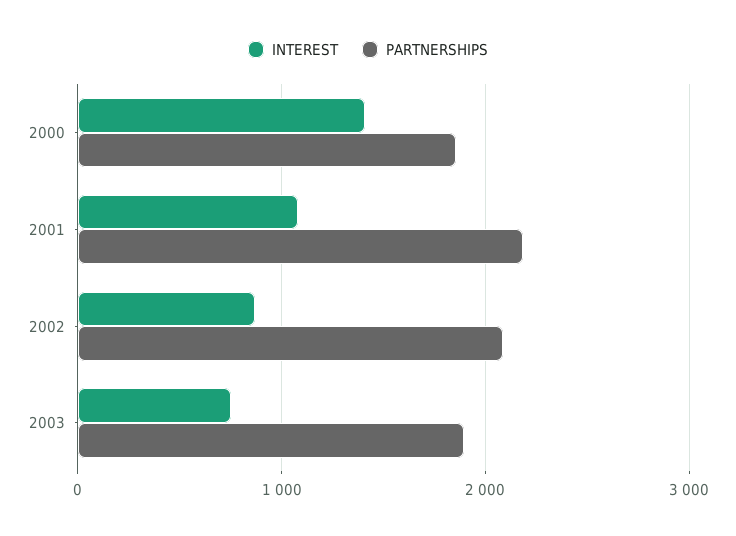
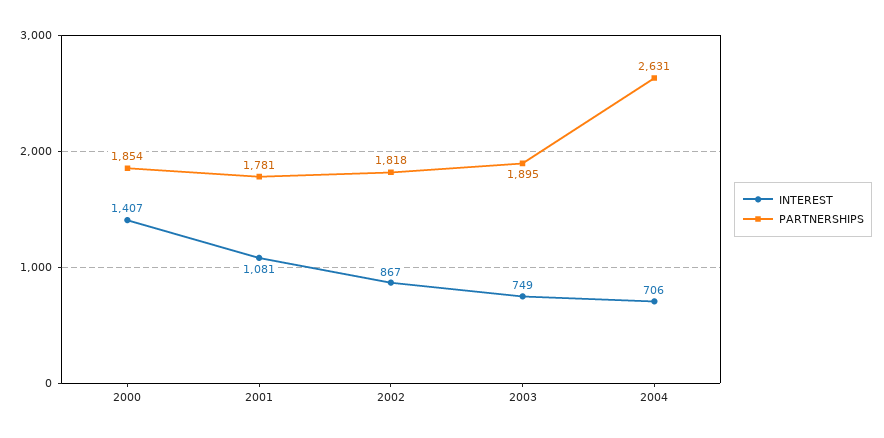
PARTNERSHIPS, 2001: 2200 -> 1781
PARTNERSHIPS, 2002: 2100 -> 1818
INTEREST, 2004: none -> 706
PARTNERSHIPS, 2004: none -> 2631

